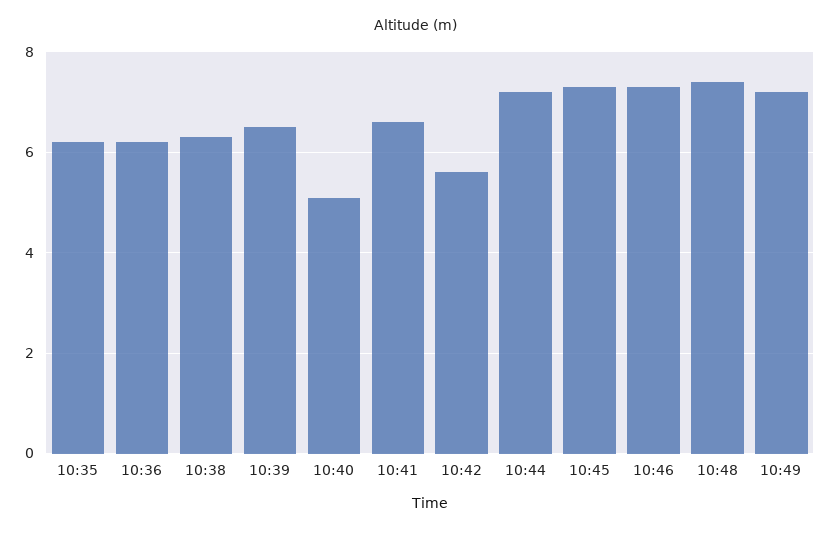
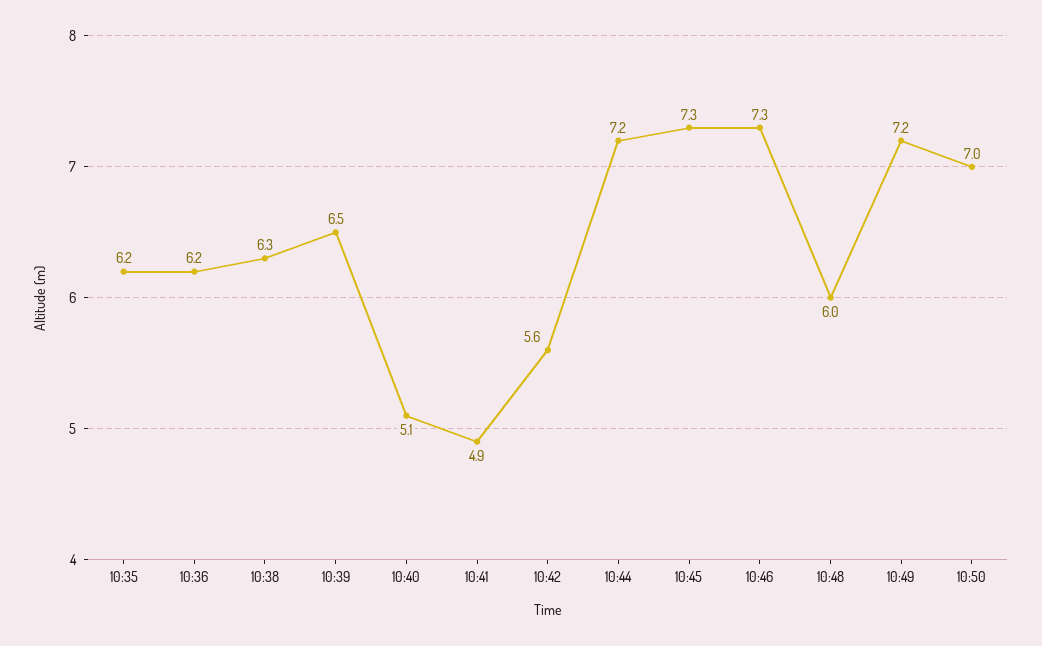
10:41: 6.5 -> 4.9
10:48: 7.5 -> 6
10:50: none -> 7

